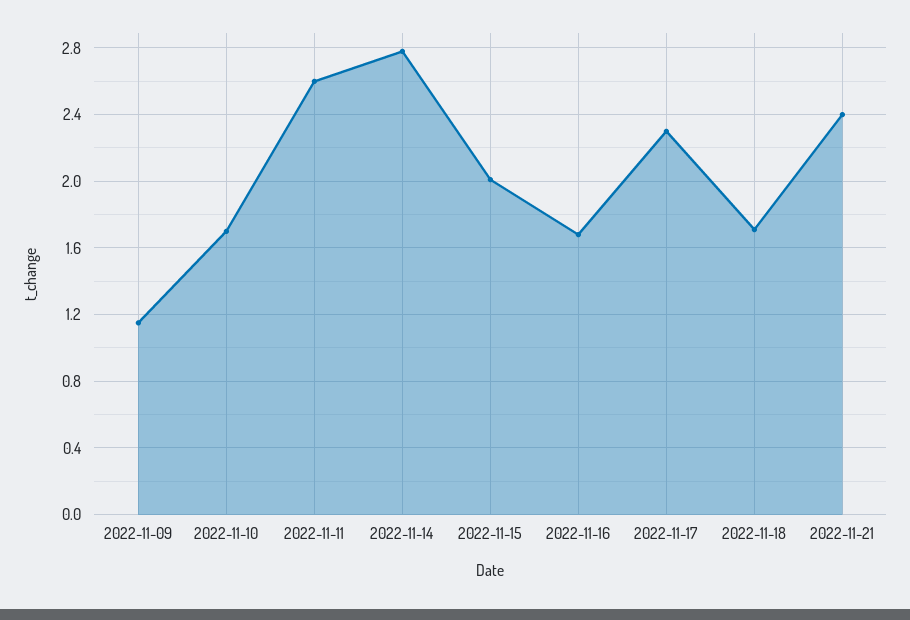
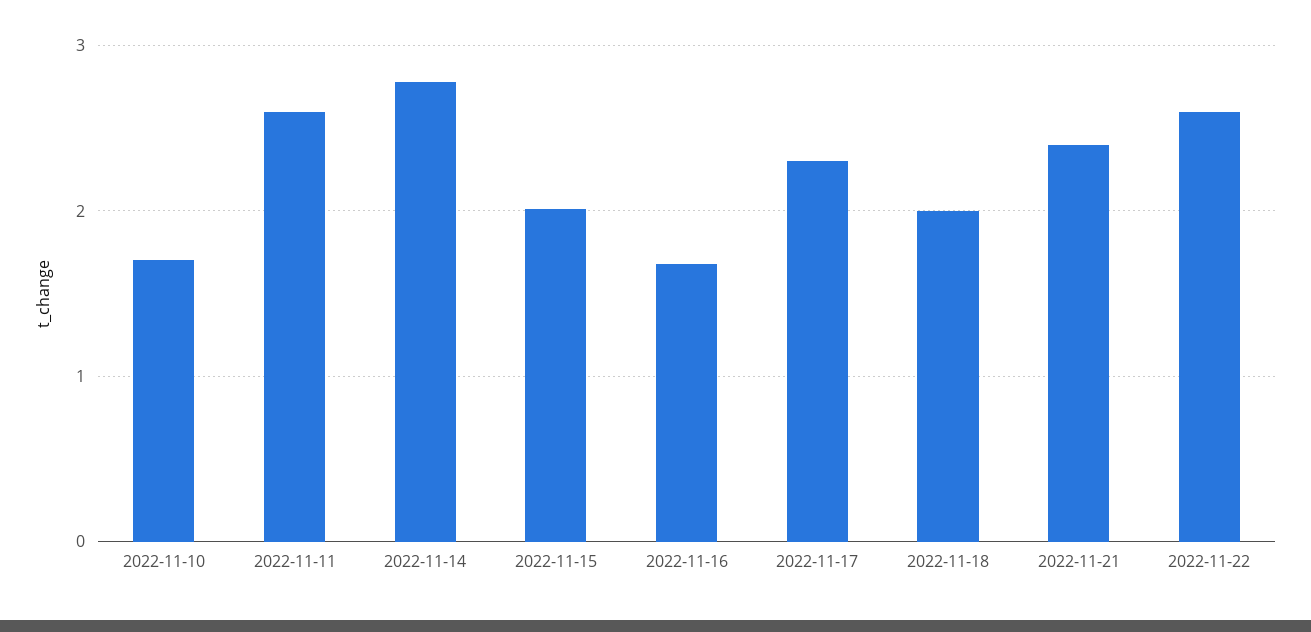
2022-11-09: 1.15 -> none
2022-11-18: 1.7 -> 2
2022-11-22: none -> 2.6

